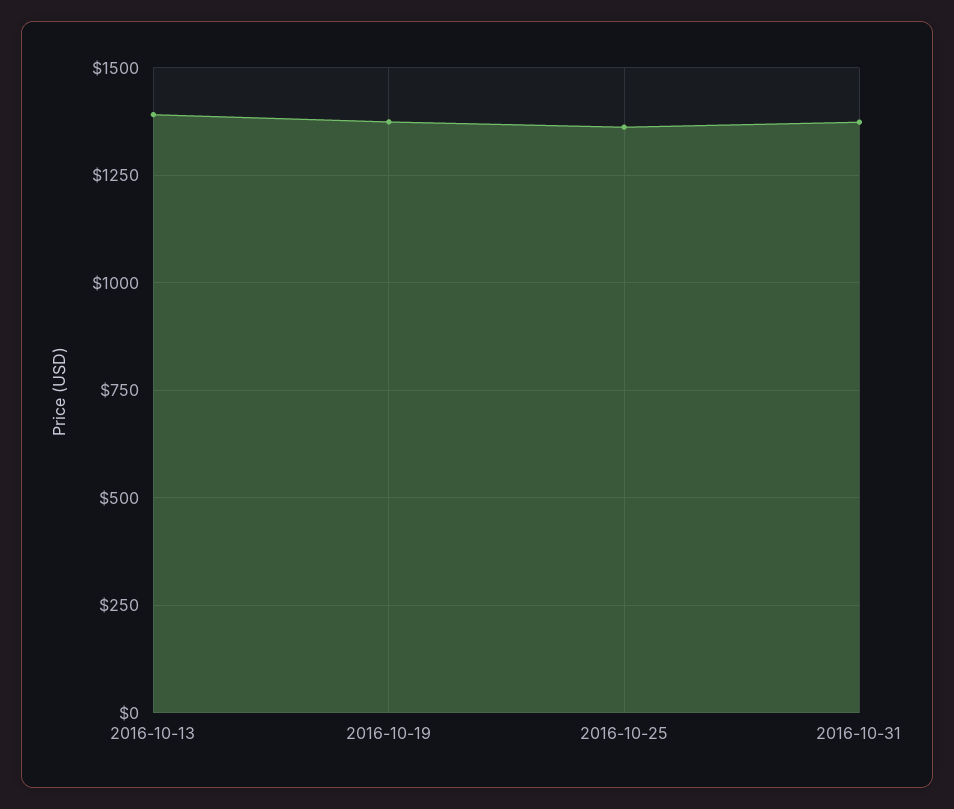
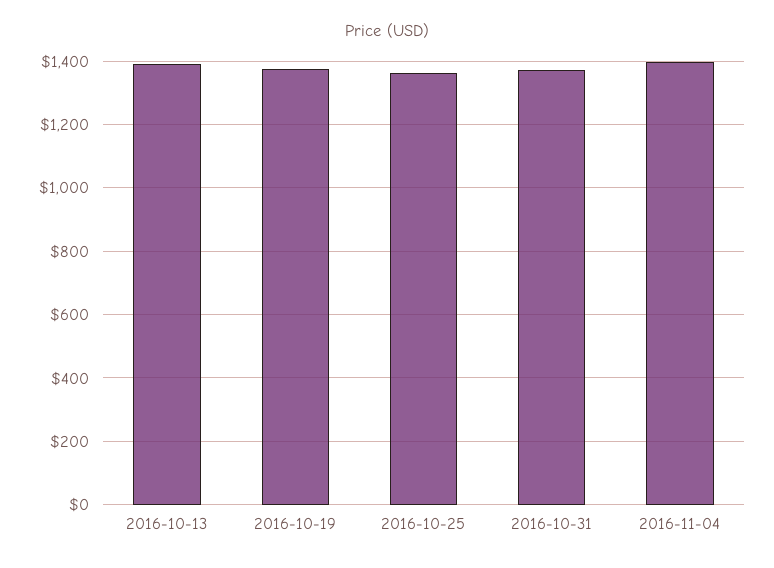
2016-11-04: none -> 1400

